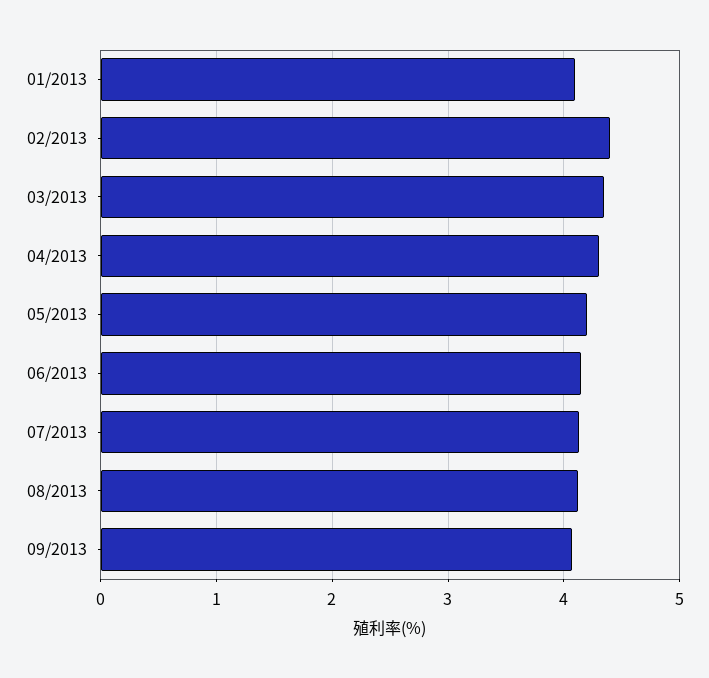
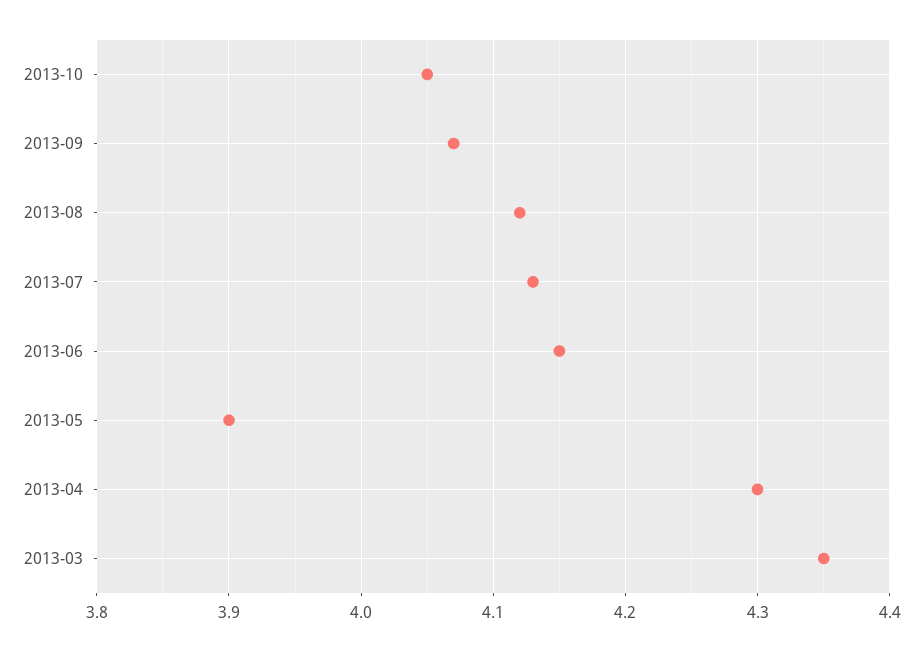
01/2013: 4.1 -> none
02/2013: 4.4 -> none
05/2013: 4.2 -> 3.9
2013-10: none -> 4.05

